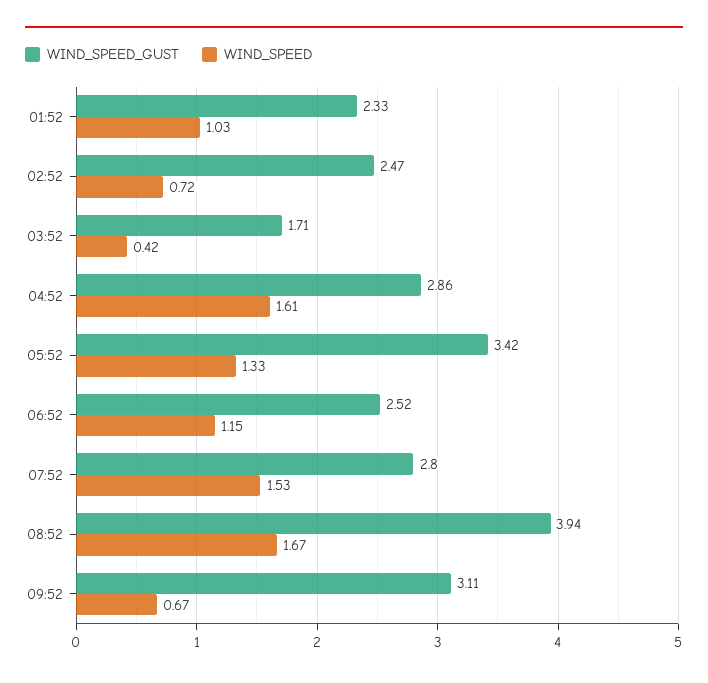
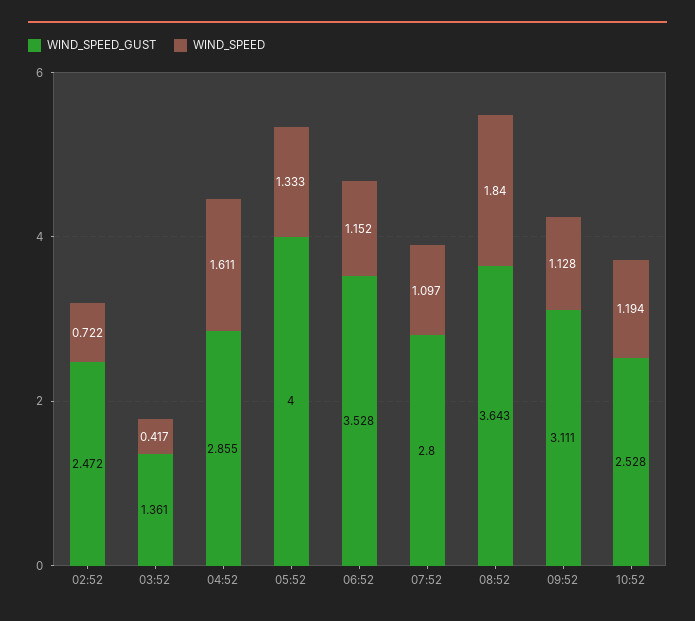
WIND_SPEED_GUST, 01:52: 2.33 -> none
WIND_SPEED, 01:52: 1.03 -> none
WIND_SPEED_GUST, 03:52: 1.71 -> 1.361
WIND_SPEED_GUST, 05:52: 3.42 -> 4
WIND_SPEED_GUST, 06:52: 2.52 -> 3.528
WIND_SPEED, 07:52: 1.53 -> 1.097
WIND_SPEED_GUST, 08:52: 3.94 -> 3.643
WIND_SPEED, 08:52: 1.67 -> 1.84
WIND_SPEED, 09:52: 0.67 -> 1.128
WIND_SPEED_GUST, 10:52: none -> 2.528
WIND_SPEED, 10:52: none -> 1.194

